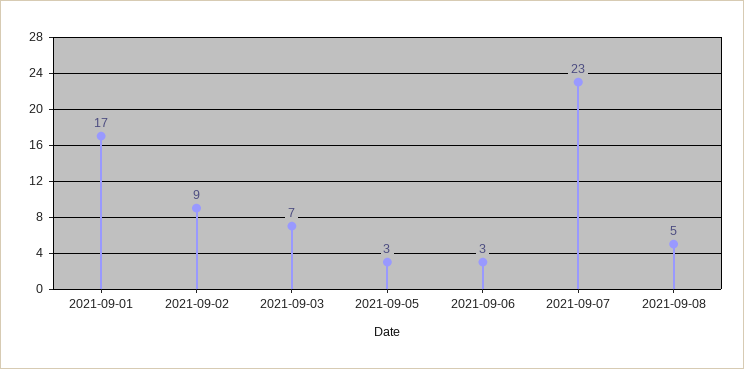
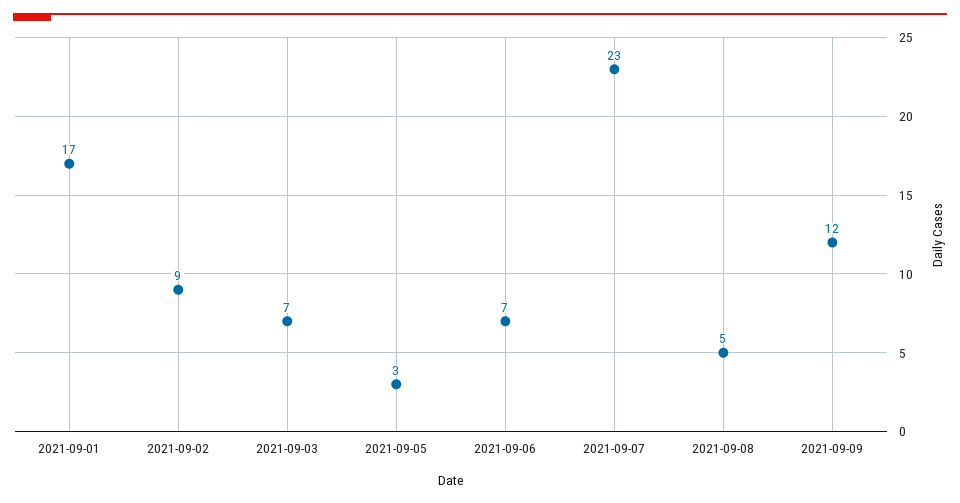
2021-09-06: 3 -> 7
2021-09-09: none -> 12

